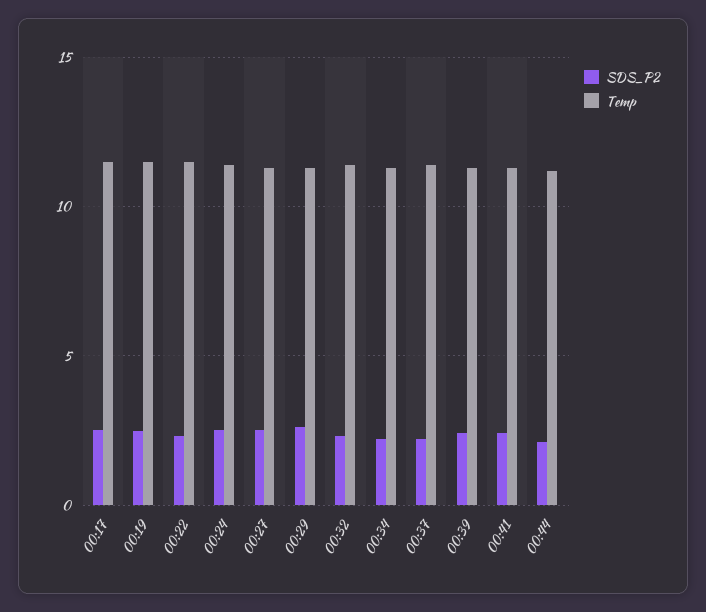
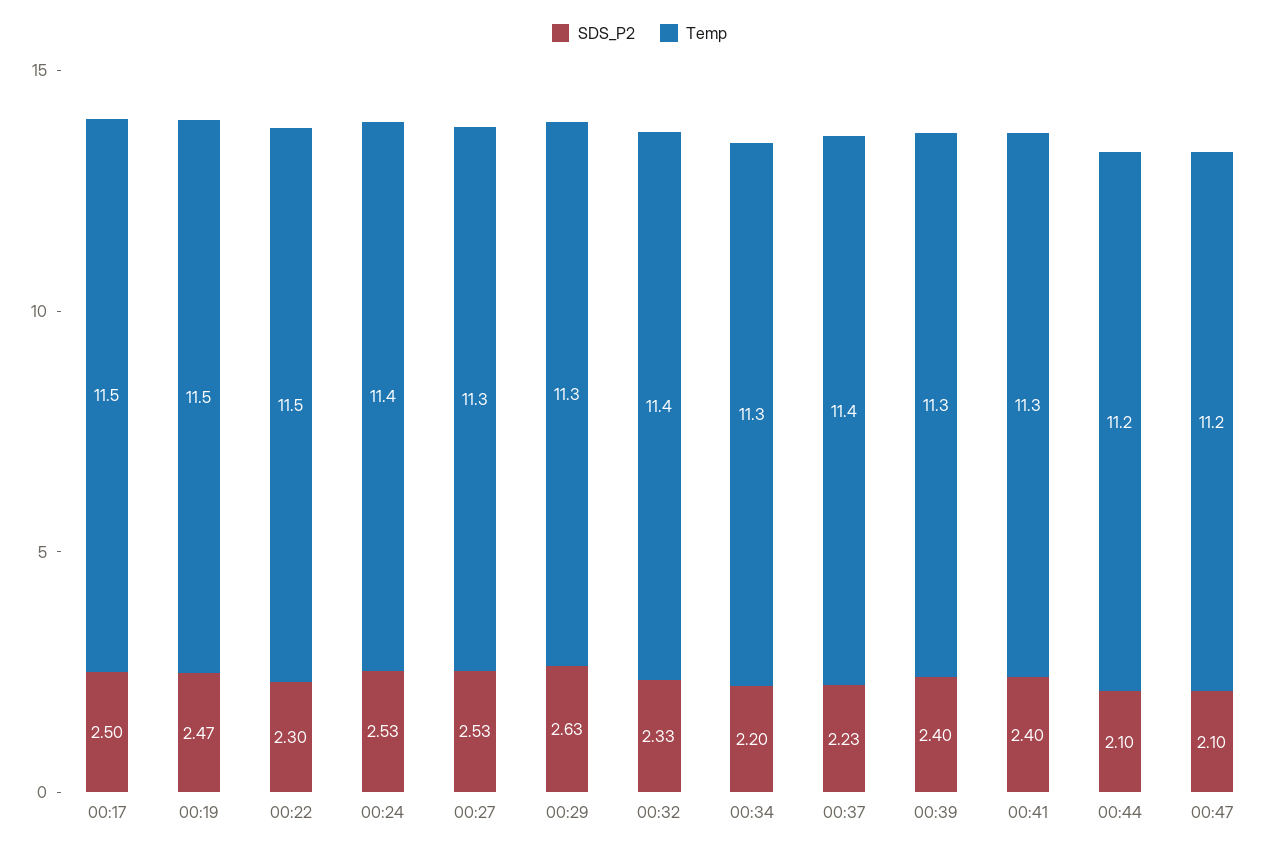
SDS_P2, 00:47: none -> 2.1
Temp, 00:47: none -> 11.2

